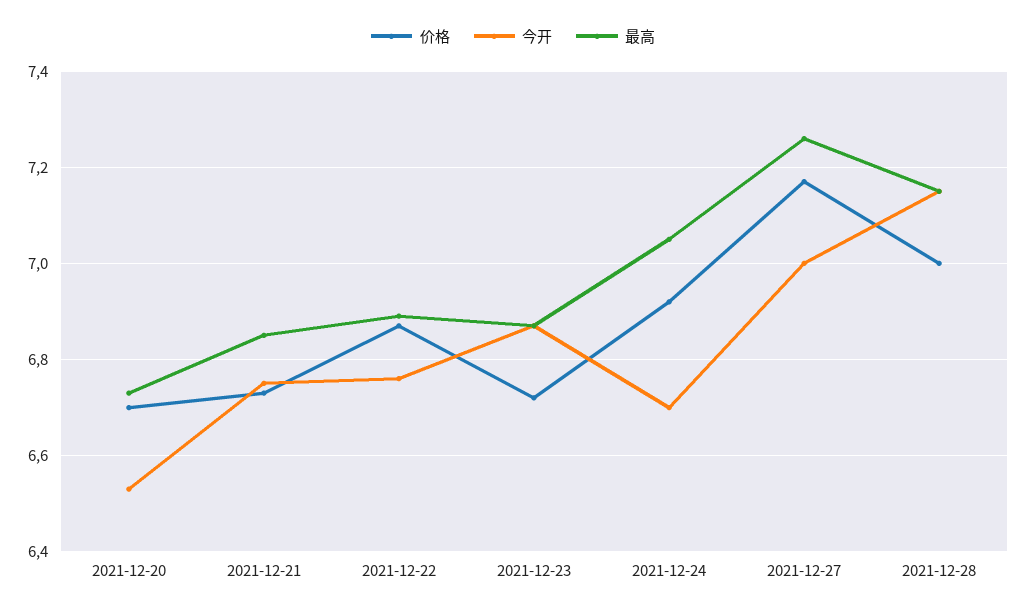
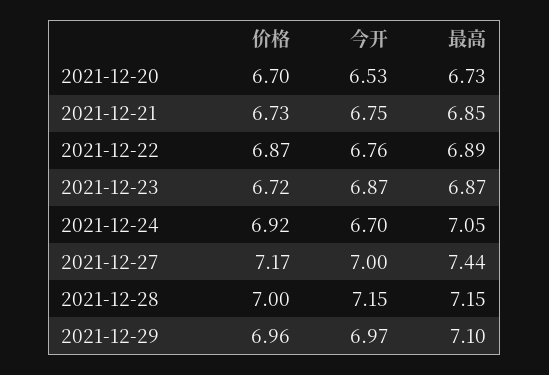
最高, 2021-12-27: 7.25 -> 7.44
价格, 2021-12-29: none -> 6.96
今开, 2021-12-29: none -> 6.97
最高, 2021-12-29: none -> 7.1

